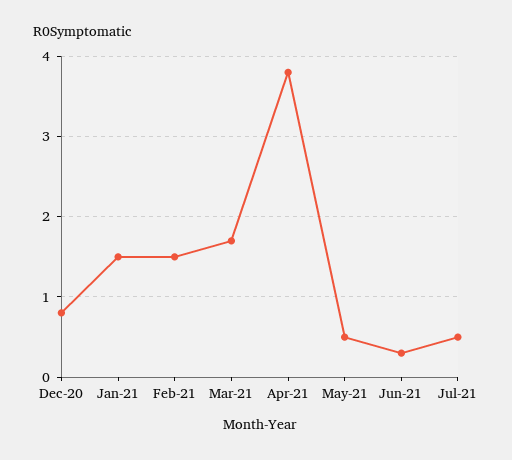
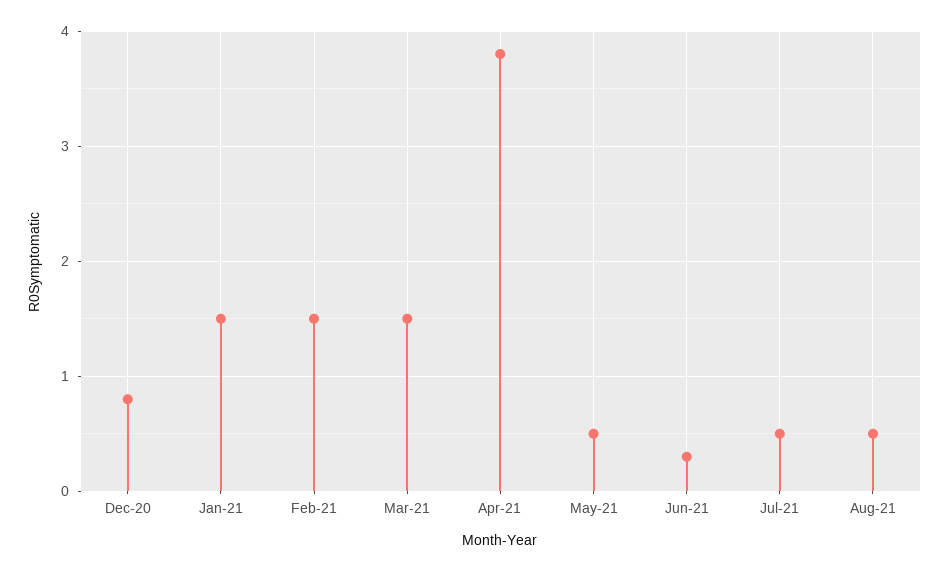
Mar-21: 1.7 -> 1.5
Aug-21: none -> 0.5

